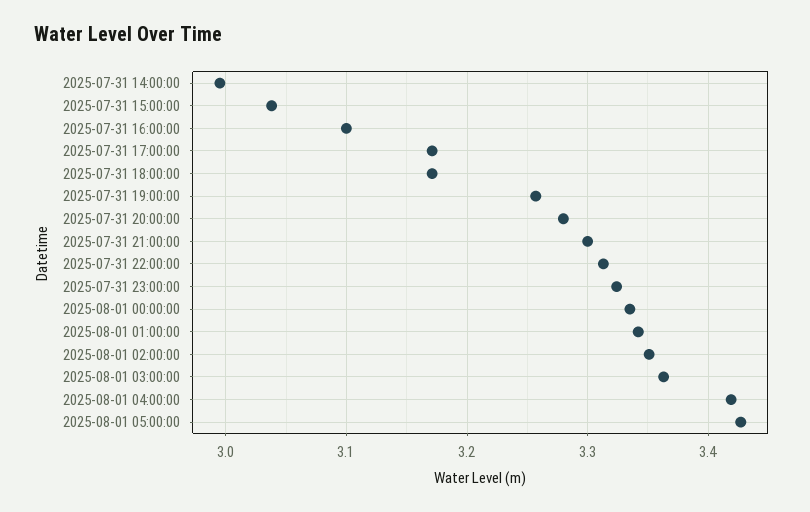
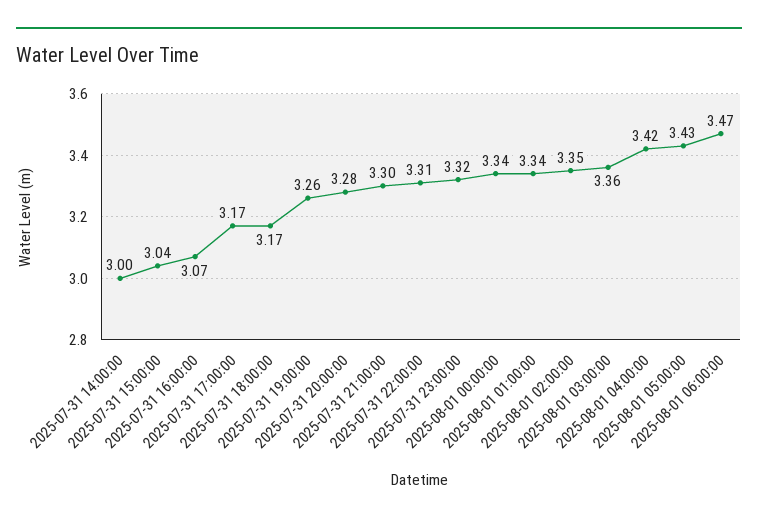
2025-07-31 16:00:00: 3.1 -> 3.07
2025-08-01 06:00:00: none -> 3.47

